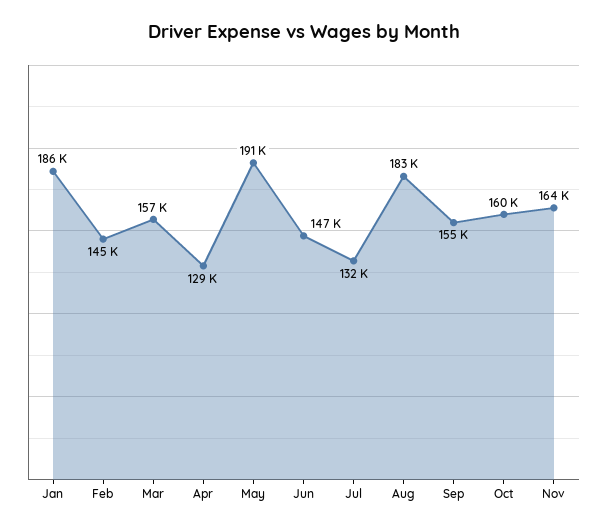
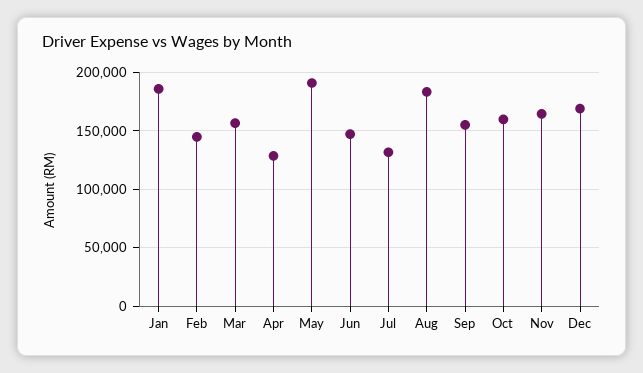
Dec: none -> 170000

